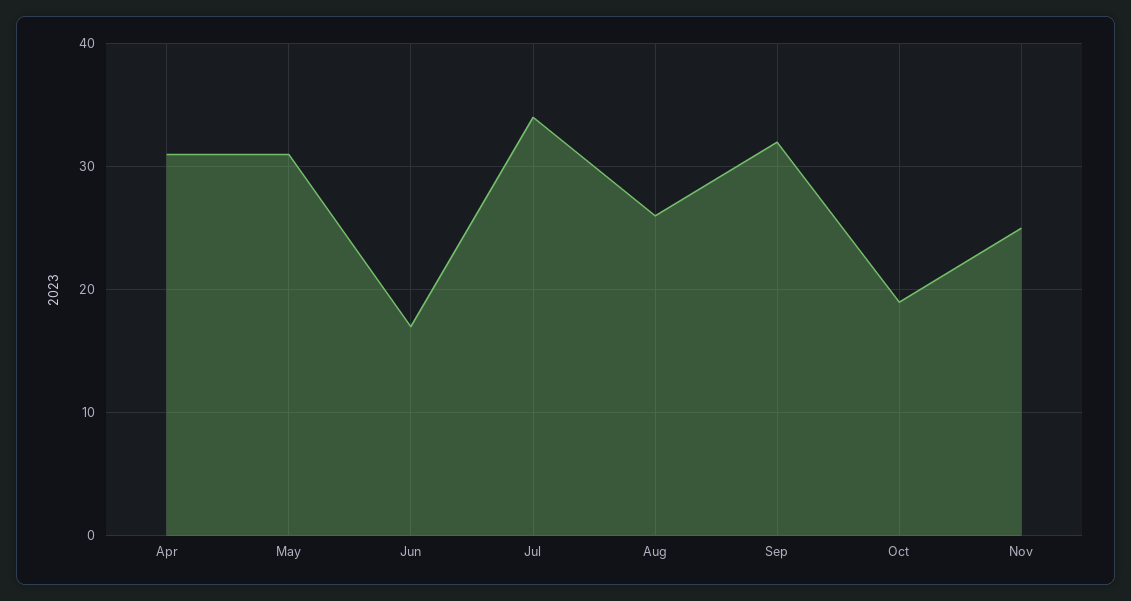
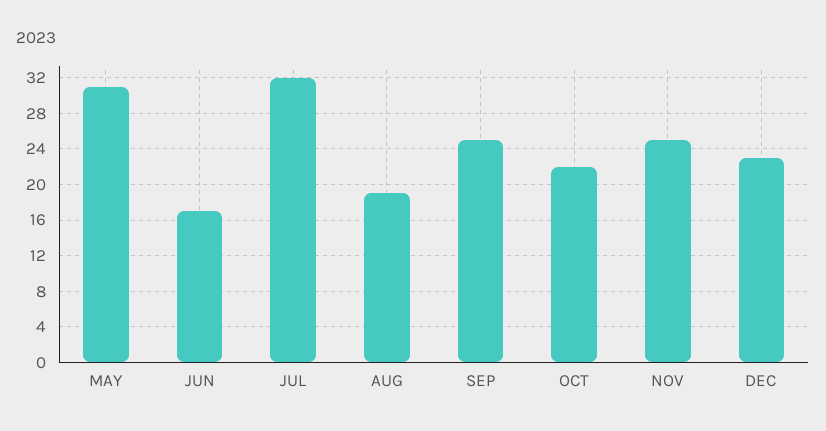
Apr: 31 -> none
Jul: 34 -> 32
Aug: 26 -> 19
Sep: 32 -> 25
Oct: 19 -> 22
DEC: none -> 23

